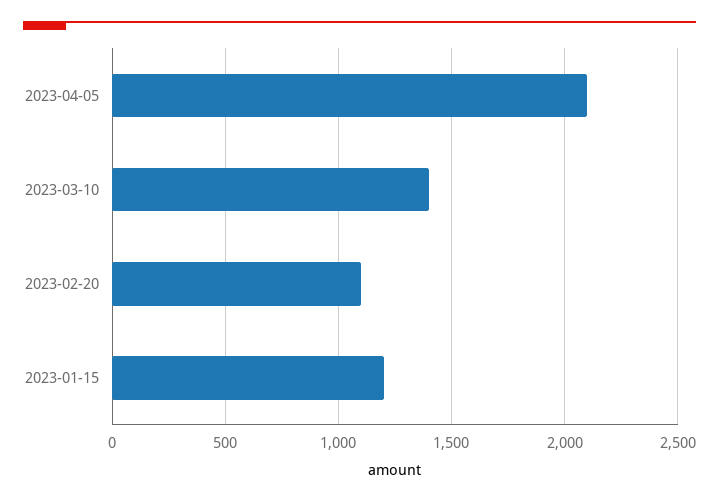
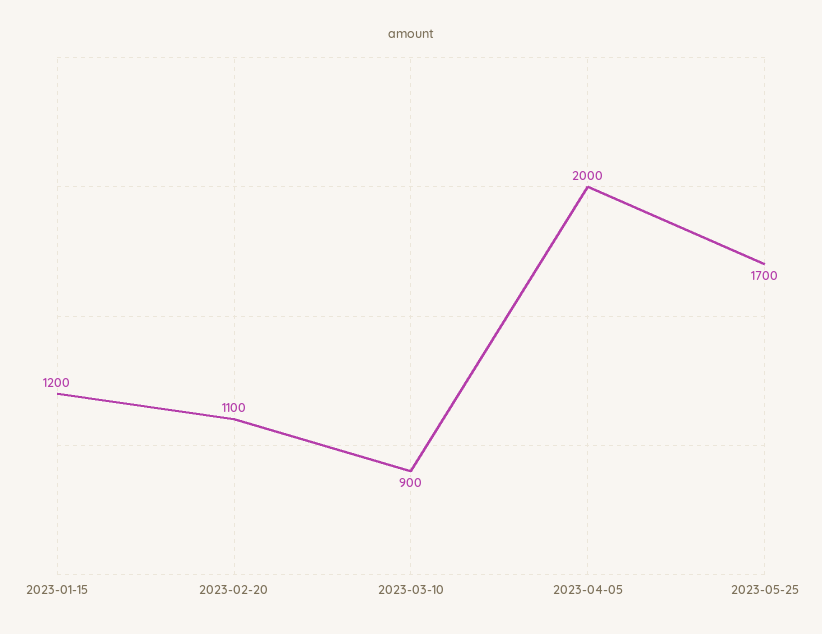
2023-04-05: 2100 -> 2000
2023-03-10: 1400 -> 900
2023-05-25: none -> 1700

